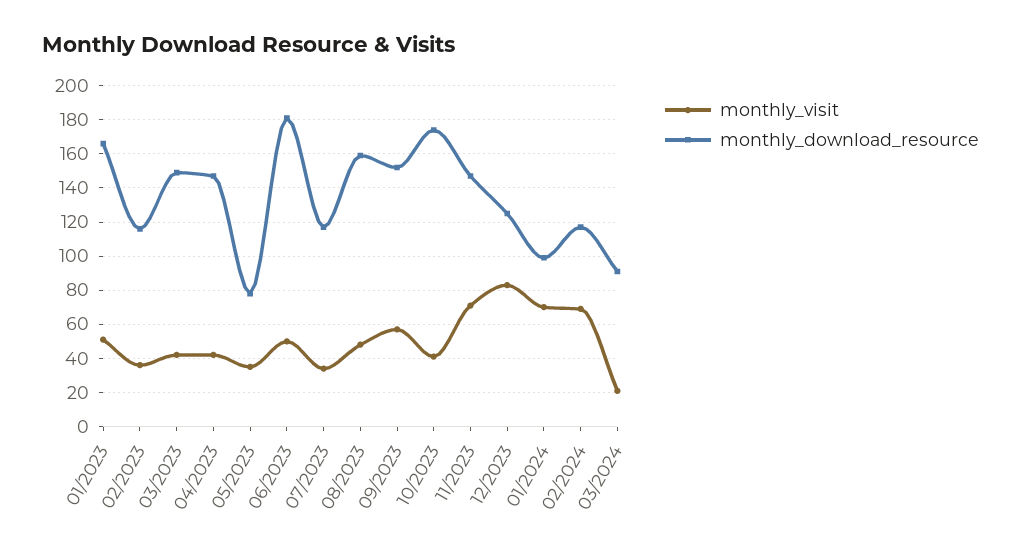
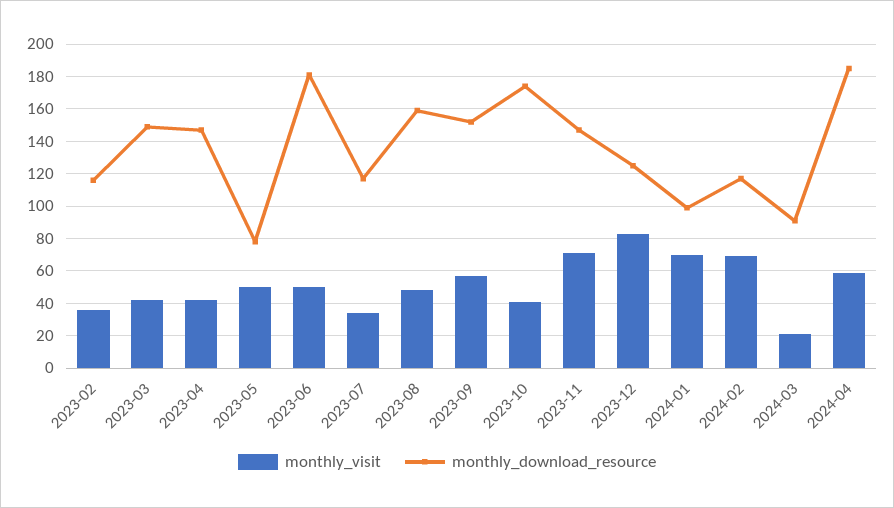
monthly_visit, 01/2023: 50 -> none
monthly_download_resource, 01/2023: 165 -> none
monthly_visit, 05/2023: 35 -> 50
monthly_visit, 2024-04: none -> 60
monthly_download_resource, 2024-04: none -> 185

